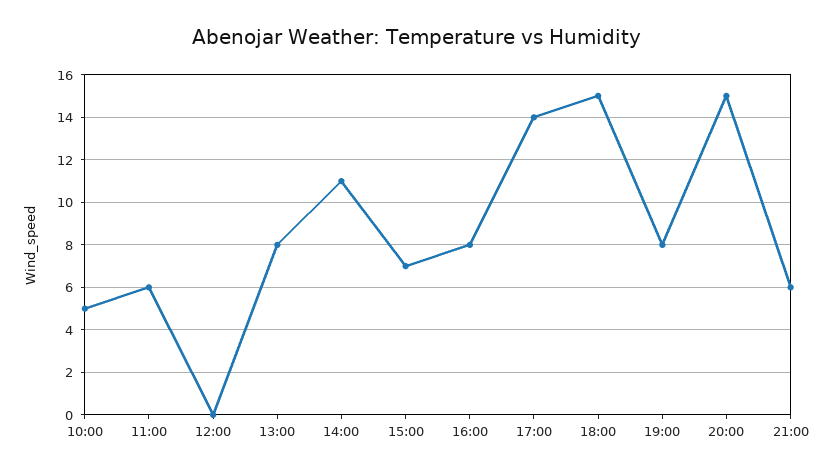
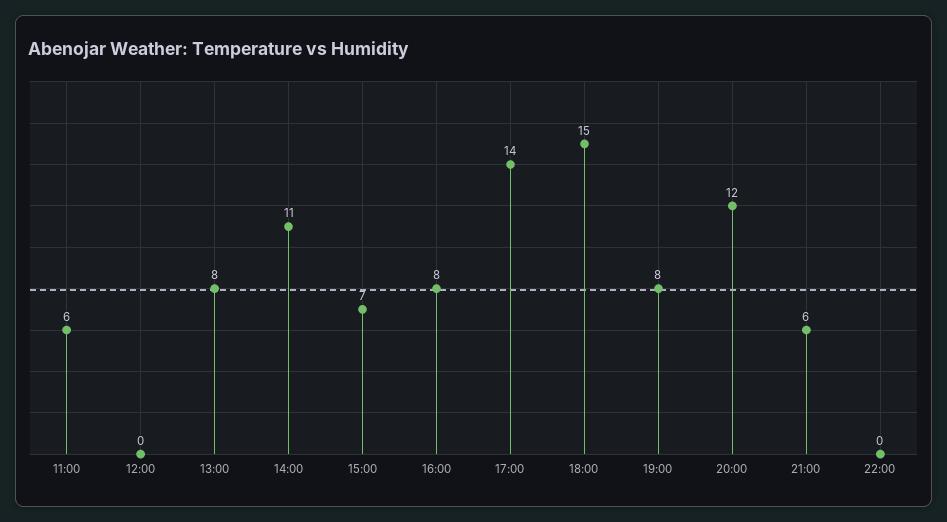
10:00: 5 -> none
20:00: 15 -> 12
22:00: none -> 0

